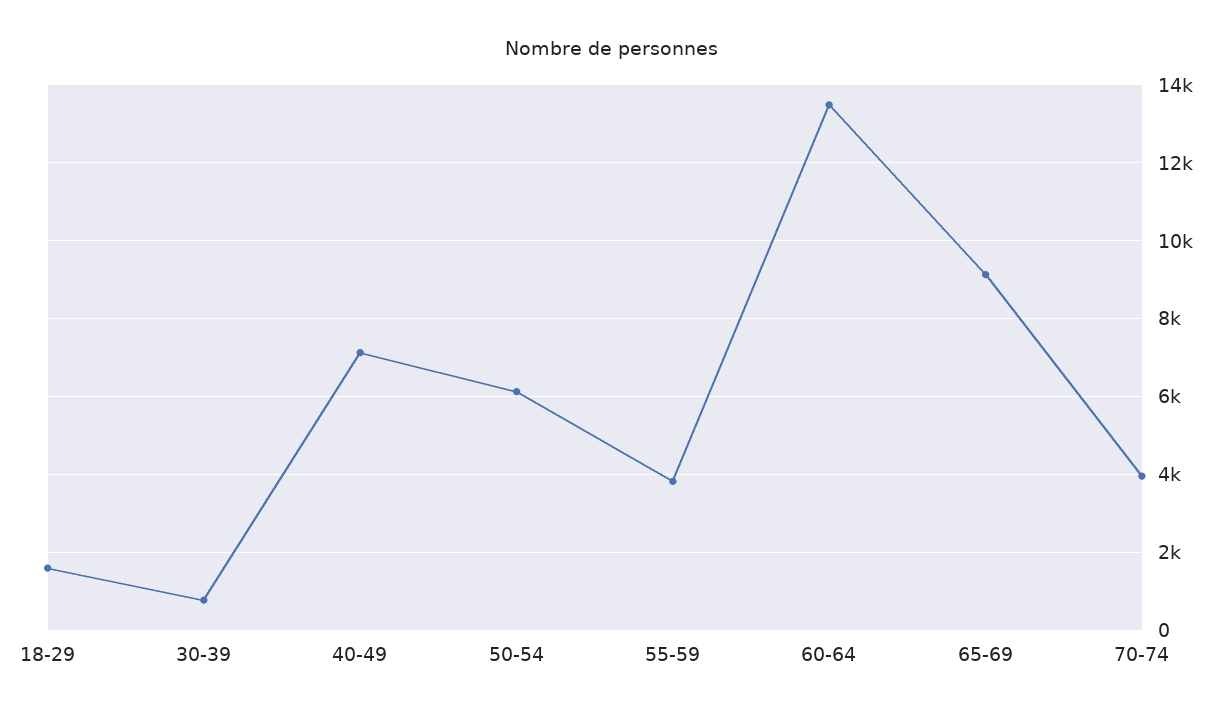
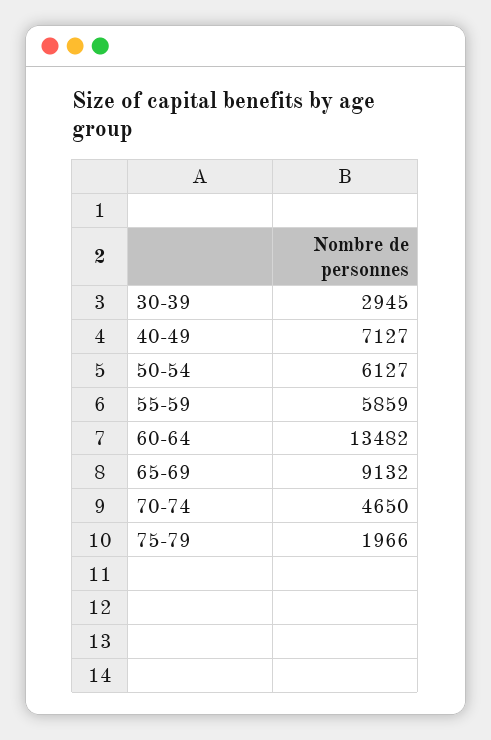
18-29: 1600 -> none
30-39: 800 -> 2945
55-59: 3800 -> 5859
70-74: 4000 -> 4650
75-79: none -> 1966

